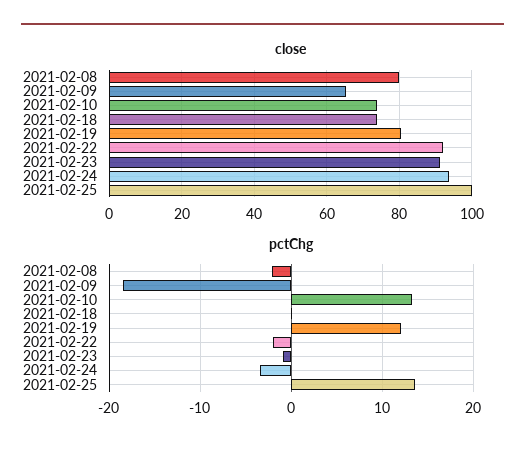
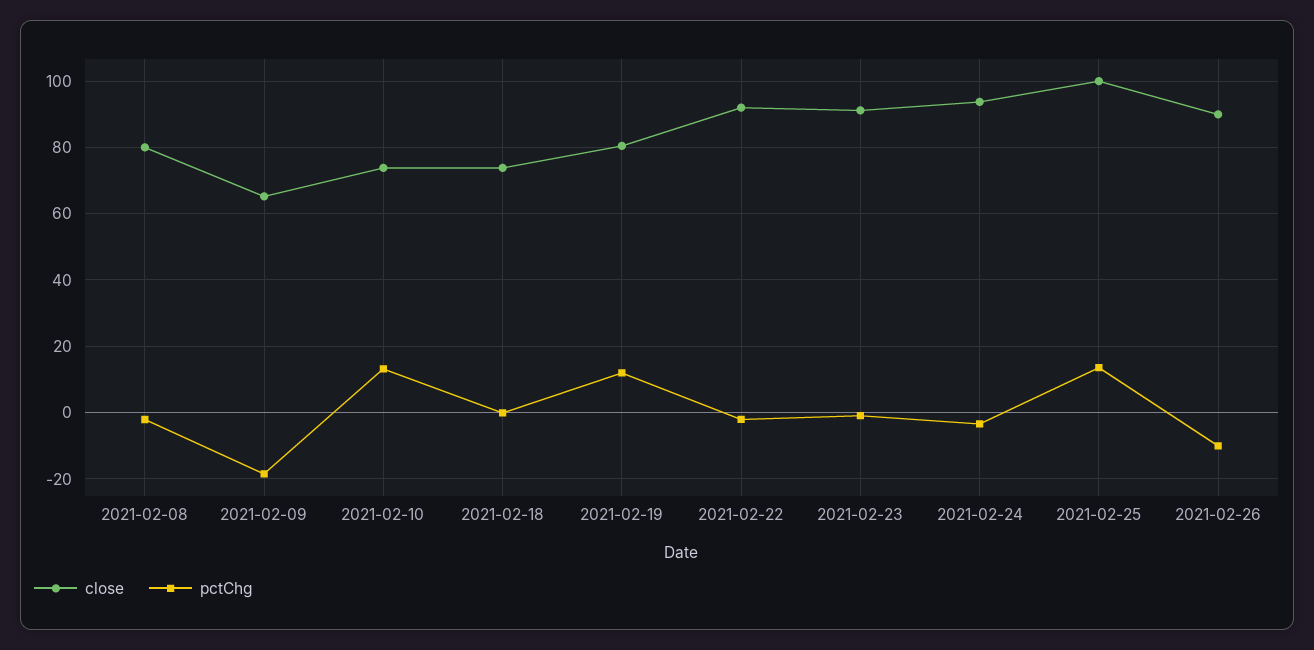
close, 2021-02-26: none -> 90
pctChg, 2021-02-26: none -> -10

